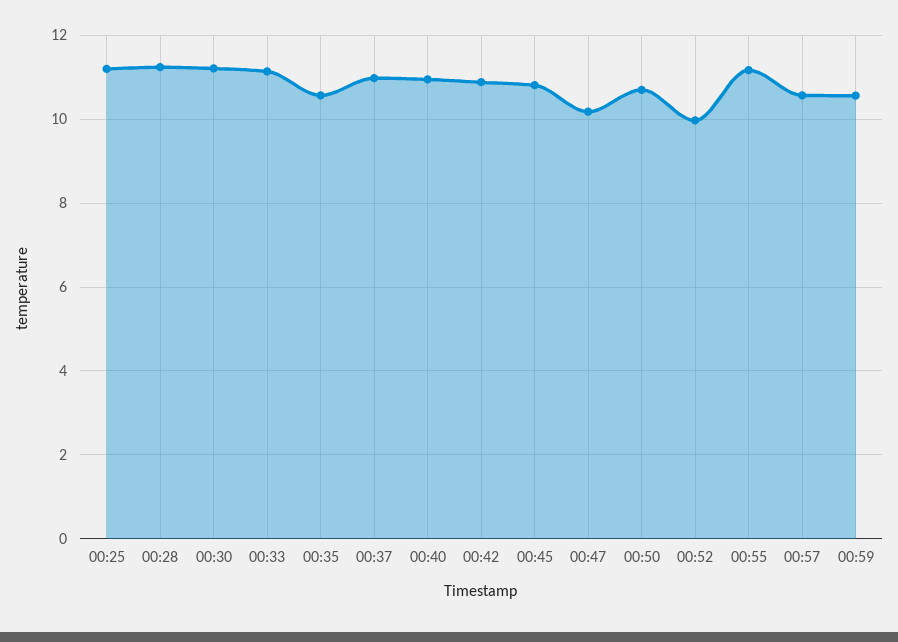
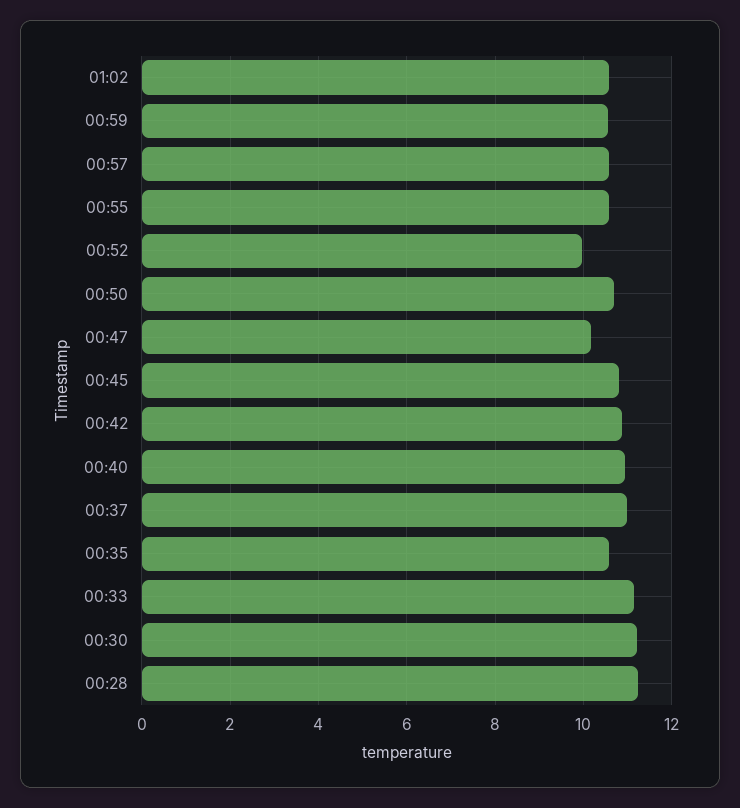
00:25: 11.2 -> none
00:55: 11.2 -> 10.6
01:02: none -> 10.6

